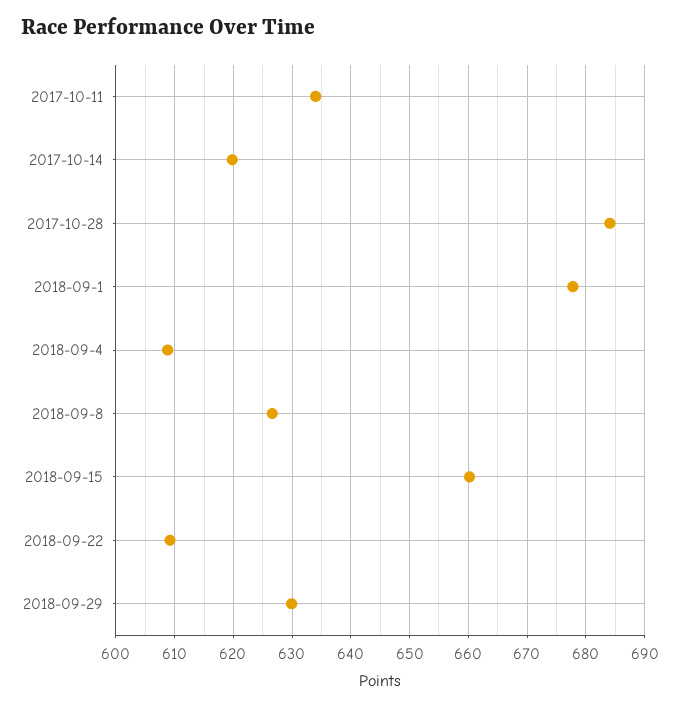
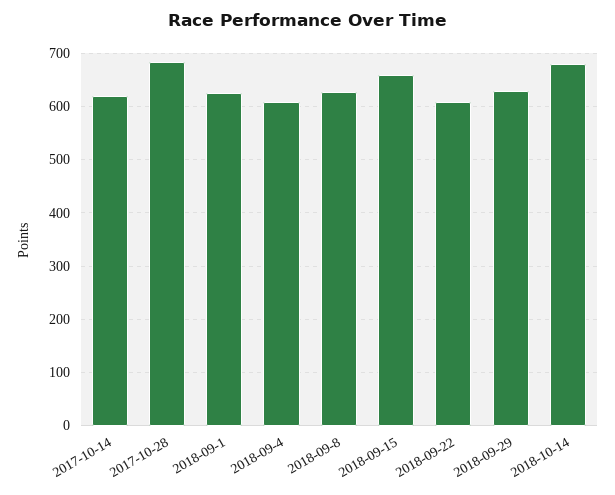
2017-10-11: 634 -> none
2018-09-1: 678 -> 620
2018-10-14: none -> 680

